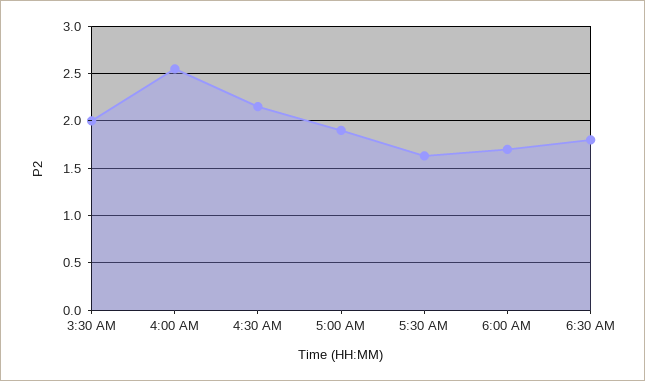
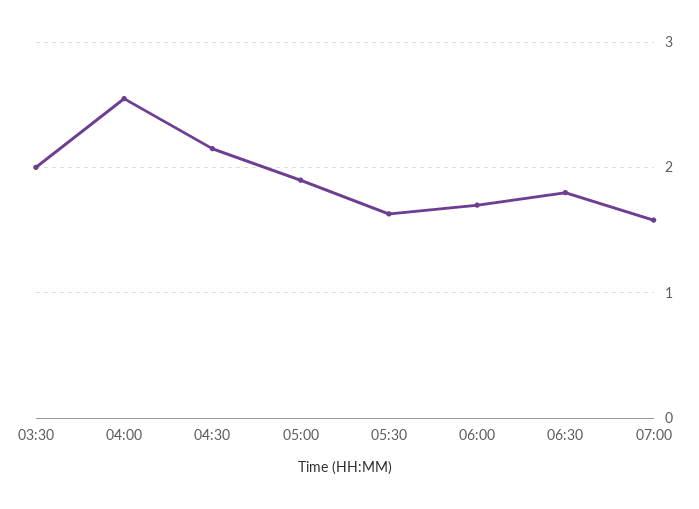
07:00: none -> 1.6

